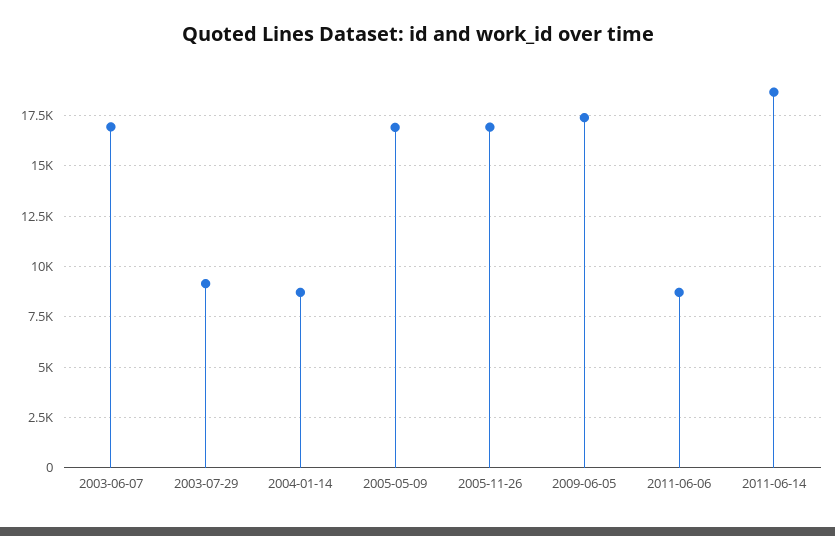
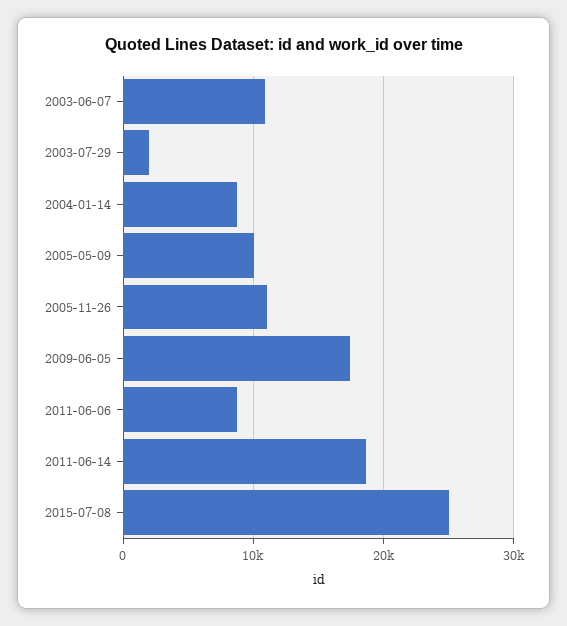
2003-06-07: 17000 -> 11000
2003-07-29: 9000 -> 2000
2005-05-09: 17000 -> 10000
2005-11-26: 17000 -> 11000
2015-07-08: none -> 25000

